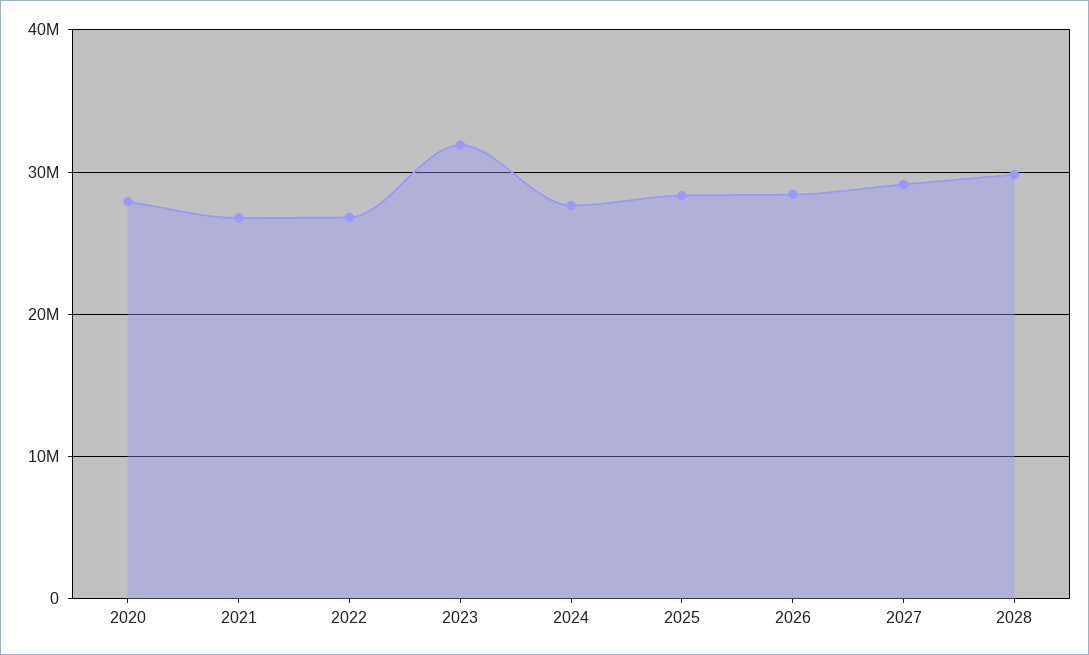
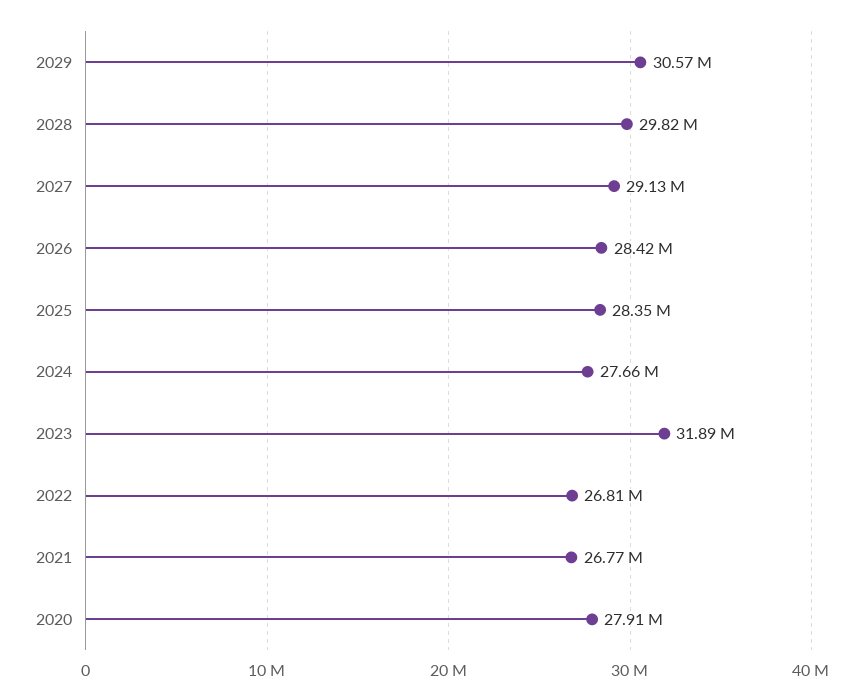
2029: none -> 30570000

